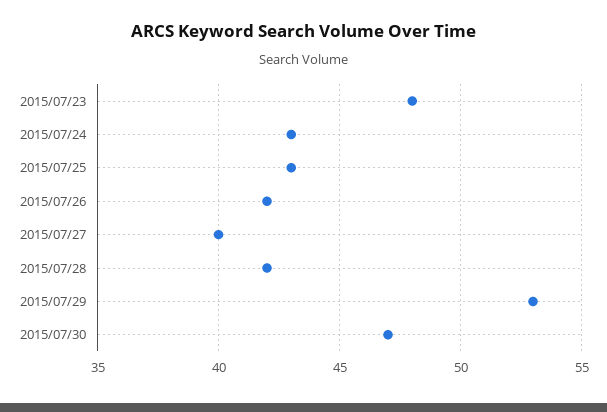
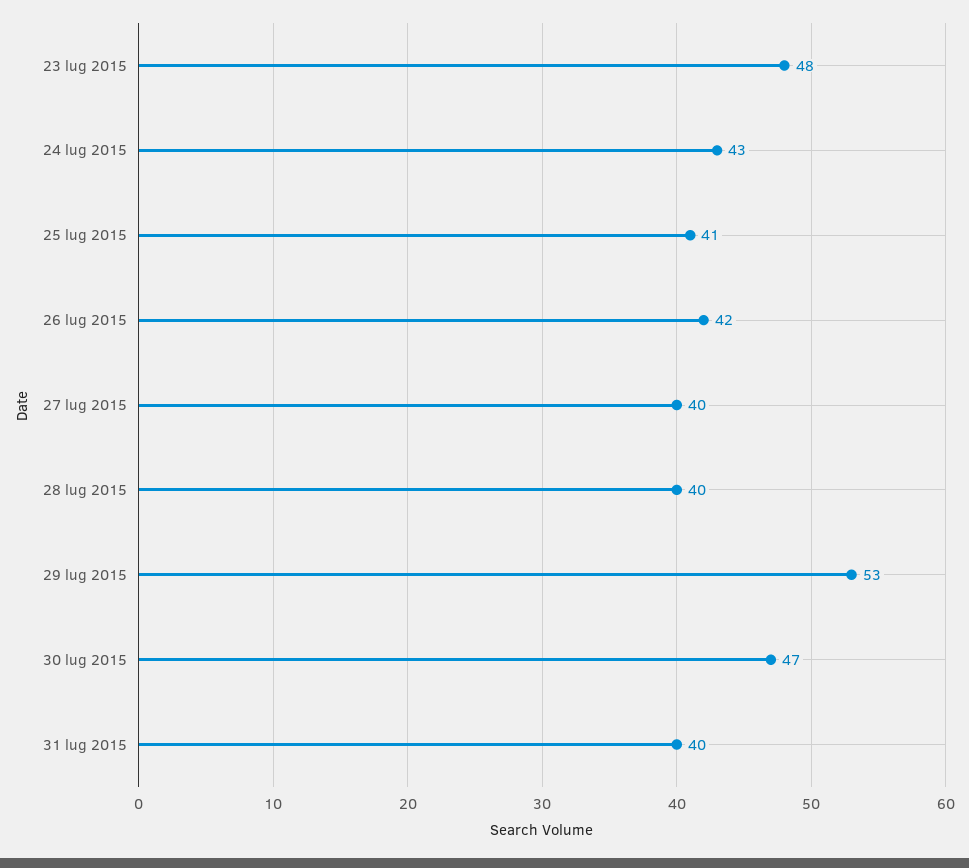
2015/07/25: 43 -> 41
2015/07/28: 42 -> 40
31 lug 2015: none -> 40

